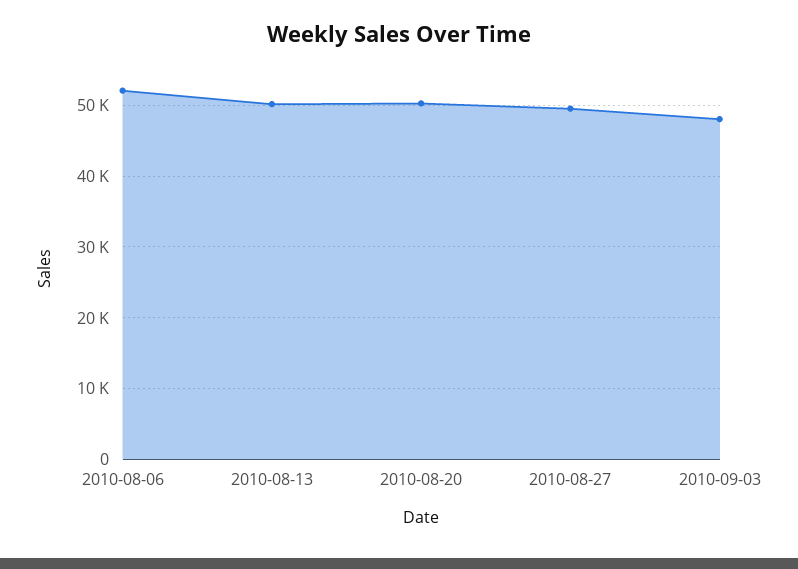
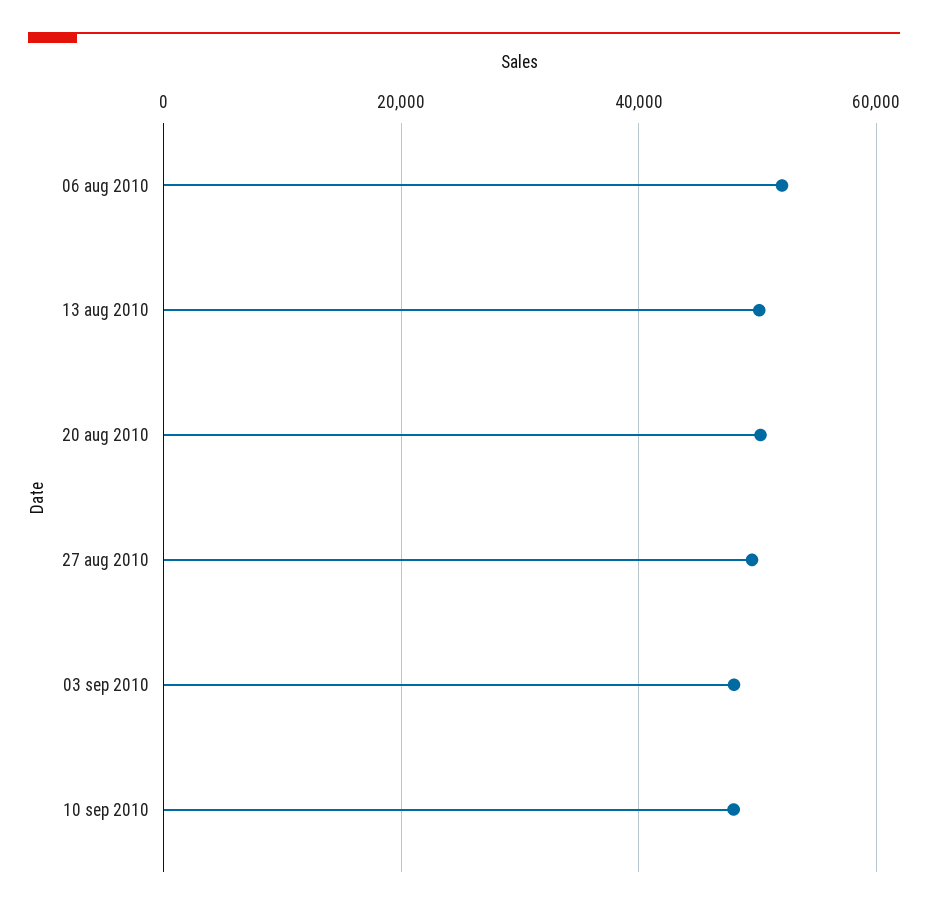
10 sep 2010: none -> 48000

